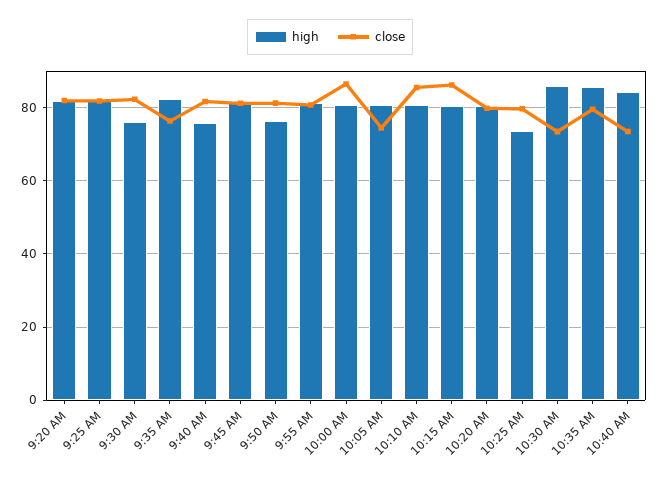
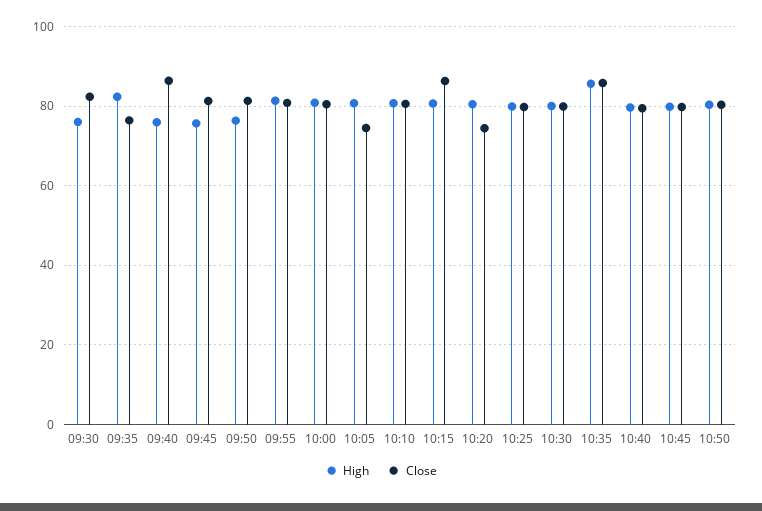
high, 9:20 AM: 82 -> none
close, 9:20 AM: 82 -> none
high, 9:25 AM: 82 -> none
close, 9:25 AM: 82 -> none
close, 9:40 AM: 82 -> 86
high, 9:45 AM: 82 -> 76
close, 10:00 AM: 86 -> 80
close, 10:10 AM: 86 -> 80
close, 10:20 AM: 80 -> 74
high, 10:25 AM: 74 -> 80
high, 10:30 AM: 86 -> 80
close, 10:30 AM: 74 -> 80
close, 10:35 AM: 80 -> 86
high, 10:40 AM: 84 -> 80
close, 10:40 AM: 74 -> 80
high, 10:45: none -> 80
close, 10:45: none -> 80
high, 10:50: none -> 80
close, 10:50: none -> 80

